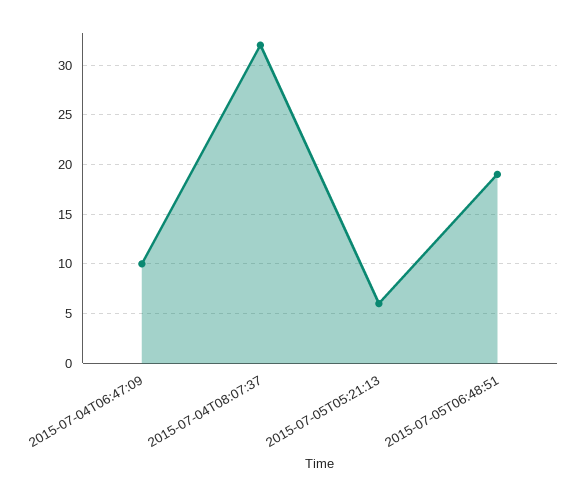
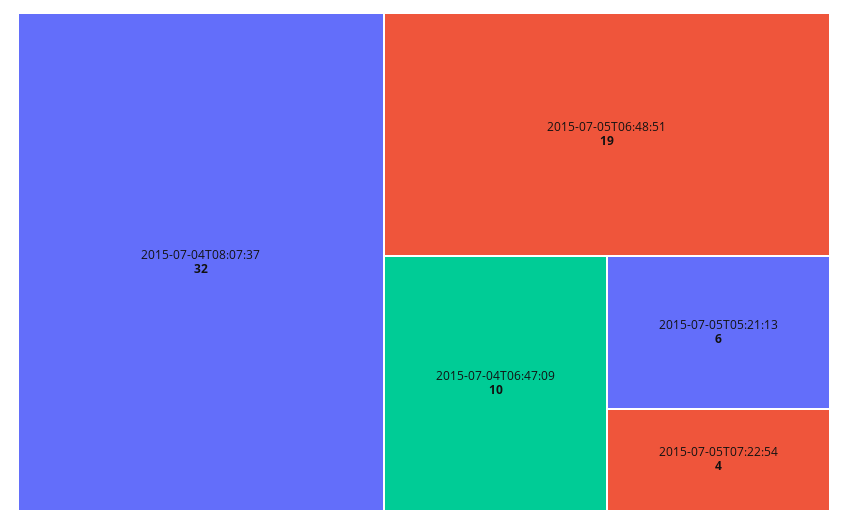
2015-07-05T07:22:54: none -> 4

